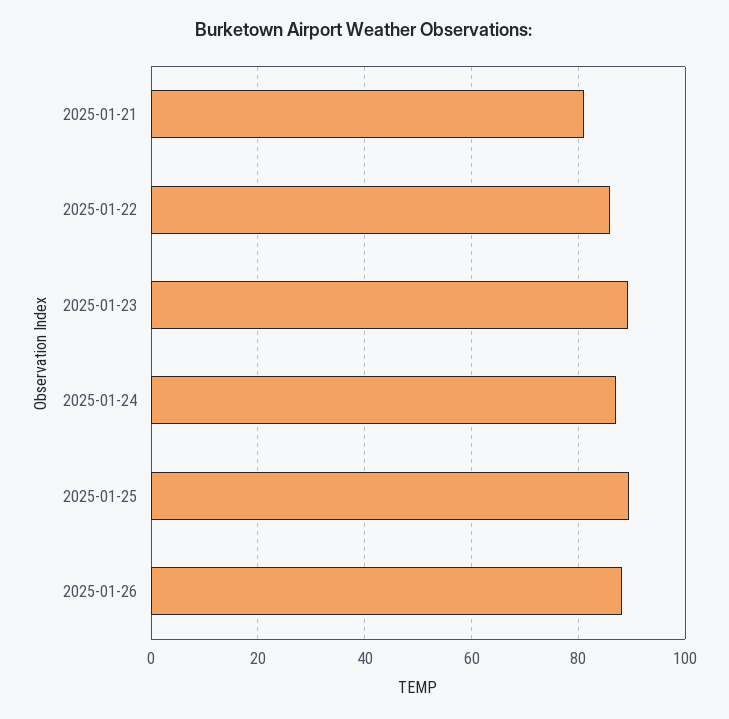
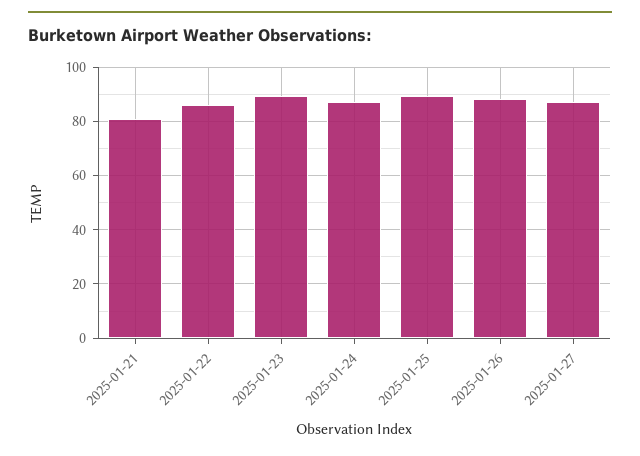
2025-01-27: none -> 87.5

